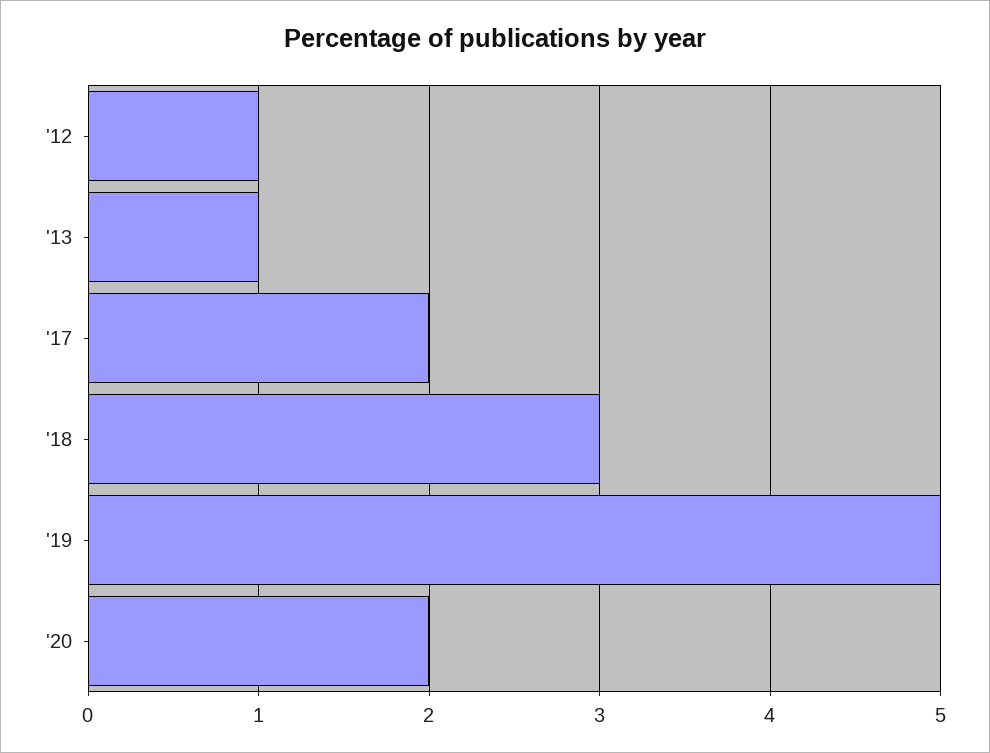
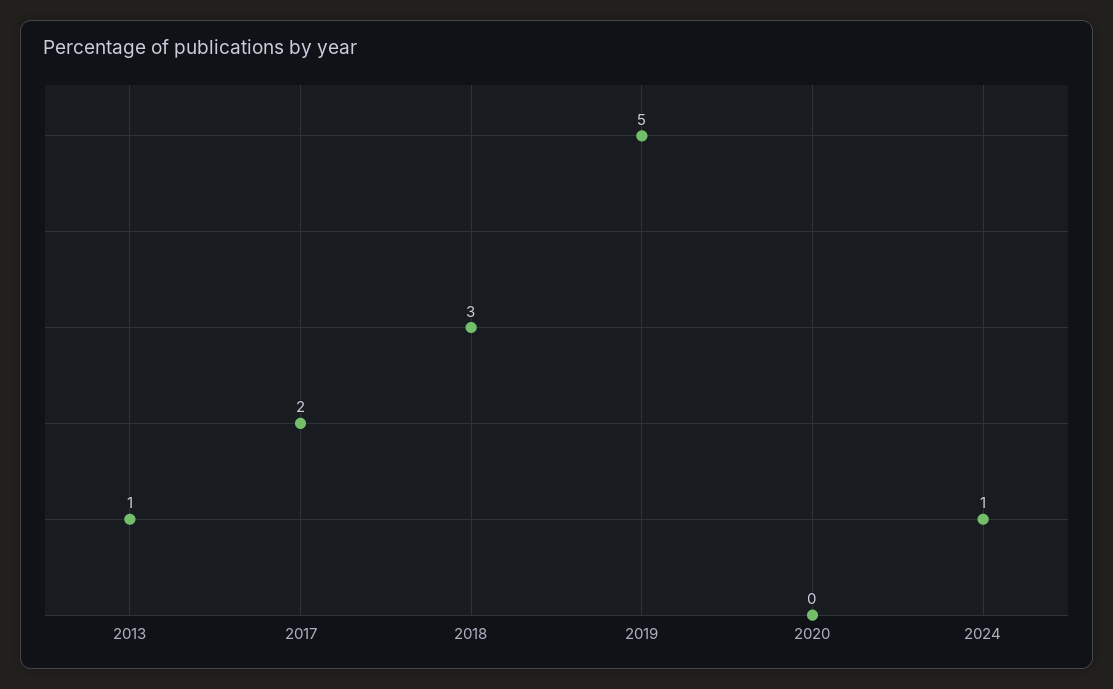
'12: 1 -> none
'20: 2 -> 0
2024: none -> 1

